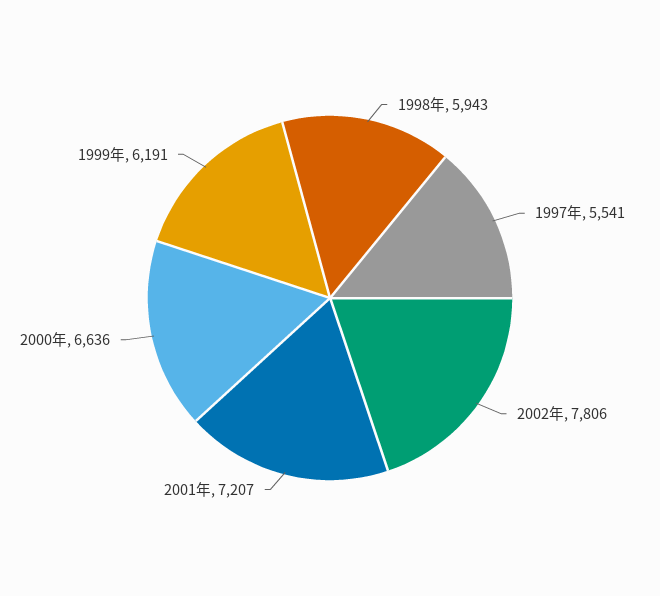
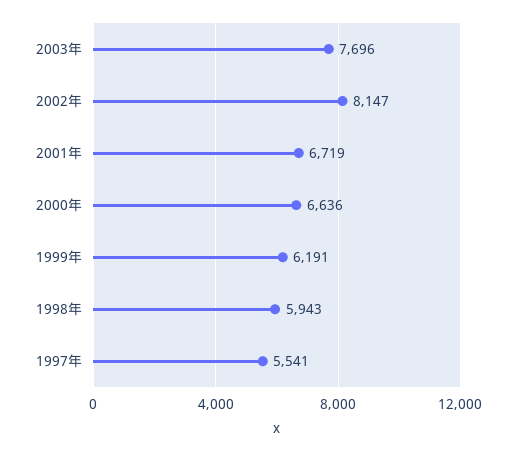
2002年: 7806 -> 8147
2001年: 7207 -> 6719
2003年: none -> 7696

